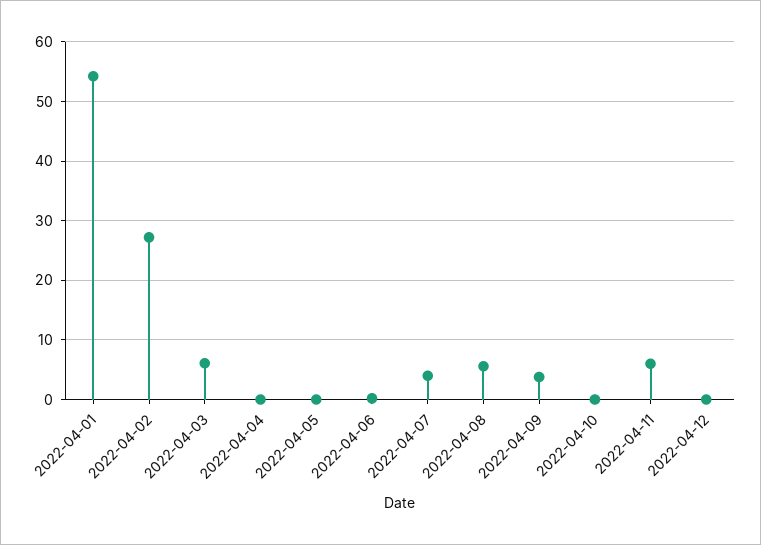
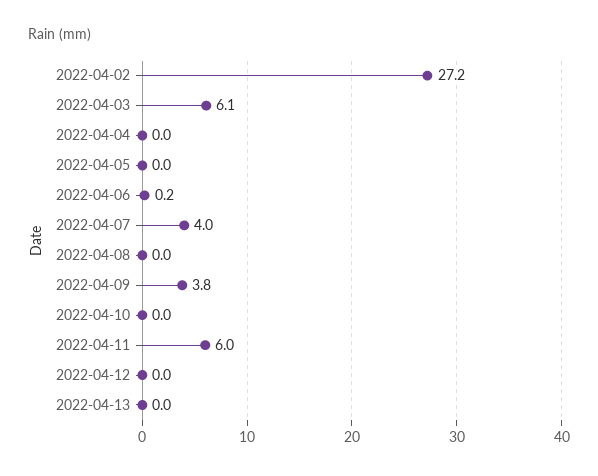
2022-04-01: 54 -> none
2022-04-08: 6 -> 0
2022-04-13: none -> 0

